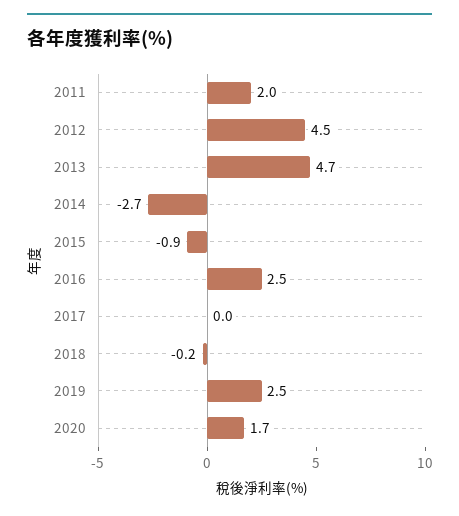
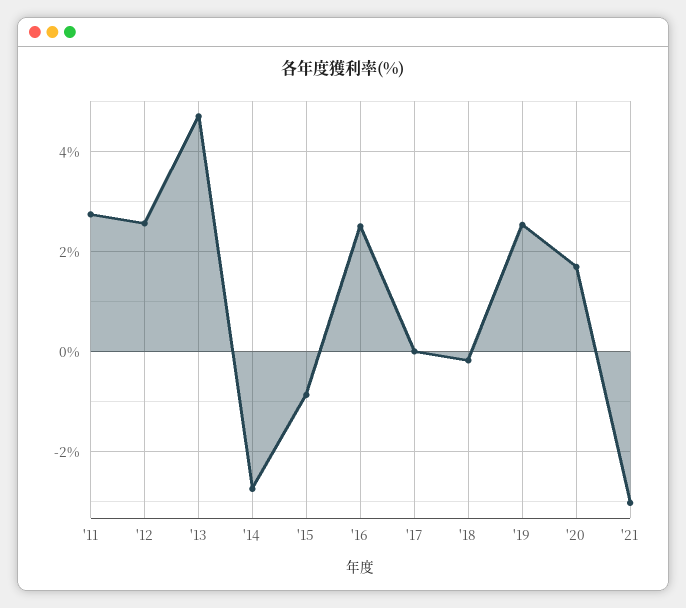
2011: 2 -> 2.8
2012: 4.5 -> 2.6
'21: none -> -3

